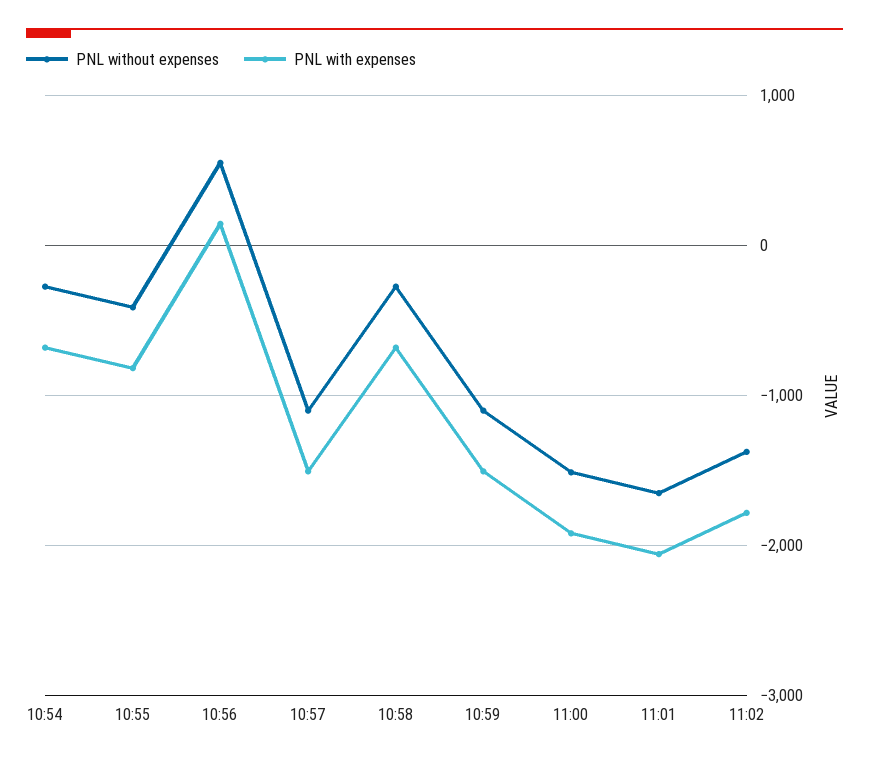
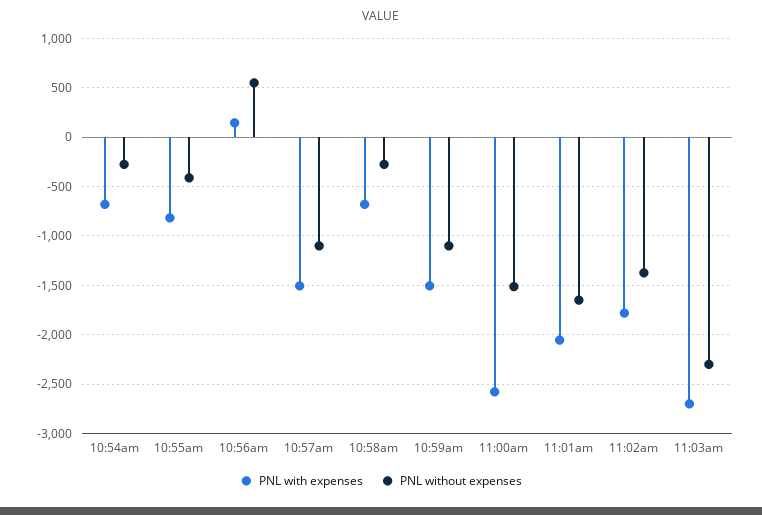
PNL with expenses, 11:00: -1900 -> -2600
PNL with expenses, 11:03am: none -> -2700
PNL without expenses, 11:03am: none -> -2300

